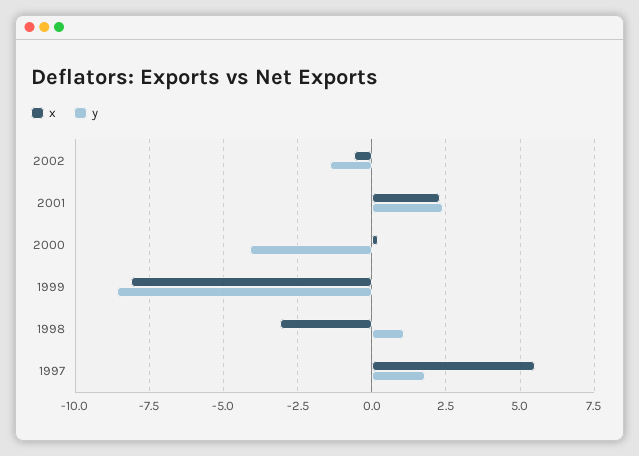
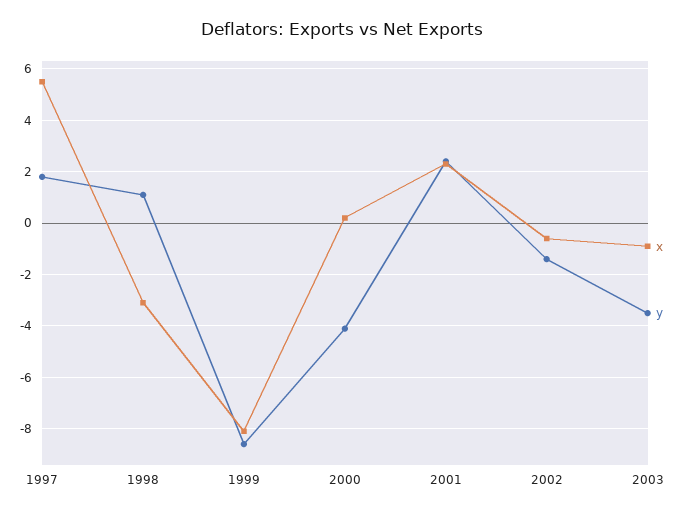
x, 2003: none -> -1
y, 2003: none -> -3.5

